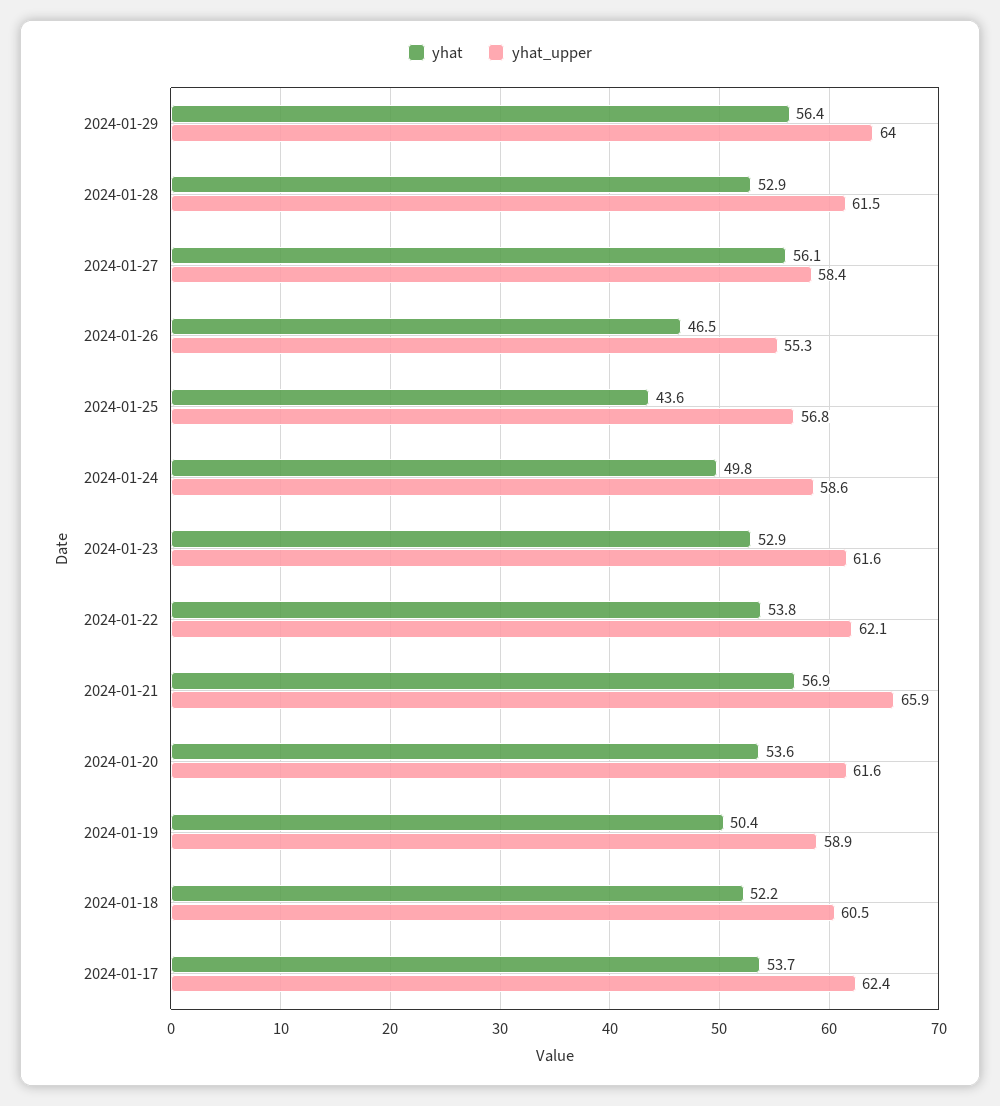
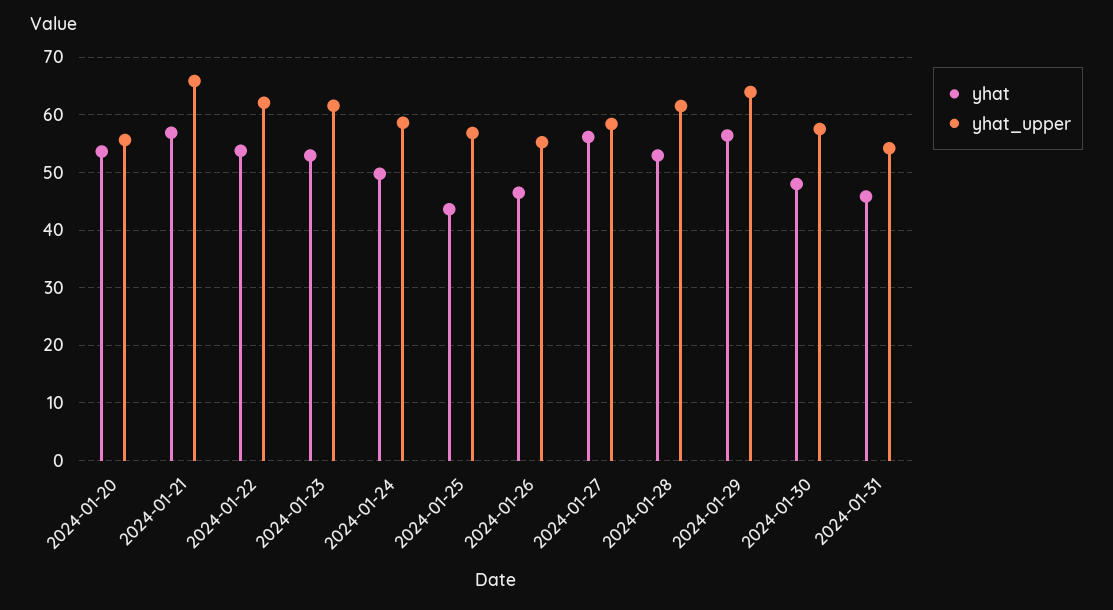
yhat_upper, 2024-01-20: 61.6 -> 56
yhat, 2024-01-19: 50.4 -> none
yhat_upper, 2024-01-19: 58.9 -> none
yhat, 2024-01-18: 52.2 -> none
yhat_upper, 2024-01-18: 60.5 -> none
yhat, 2024-01-17: 53.7 -> none
yhat_upper, 2024-01-17: 62.4 -> none
yhat, 2024-01-30: none -> 48
yhat_upper, 2024-01-30: none -> 58
yhat, 2024-01-31: none -> 46
yhat_upper, 2024-01-31: none -> 54

